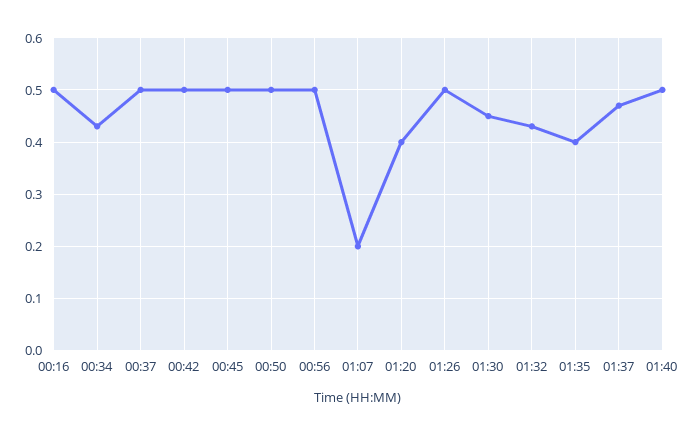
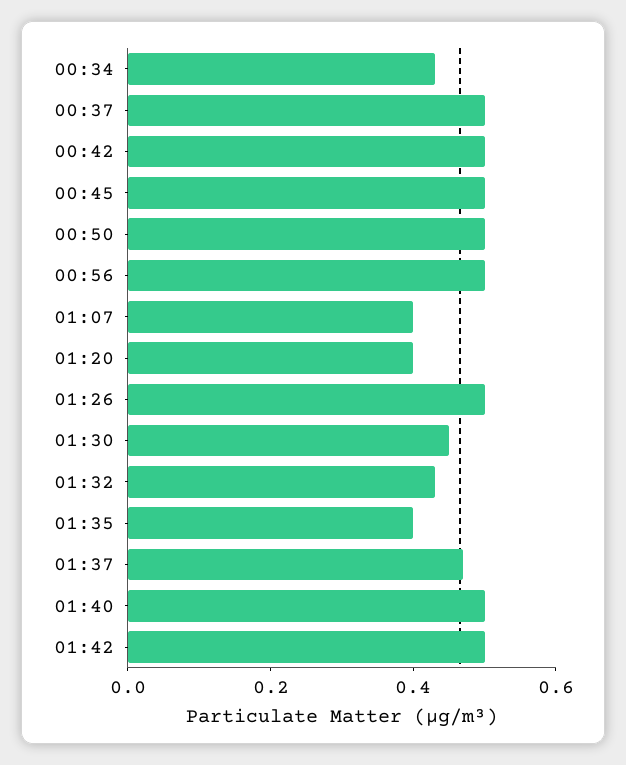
00:16: 0.5 -> none
01:07: 0.2 -> 0.4
01:42: none -> 0.5

